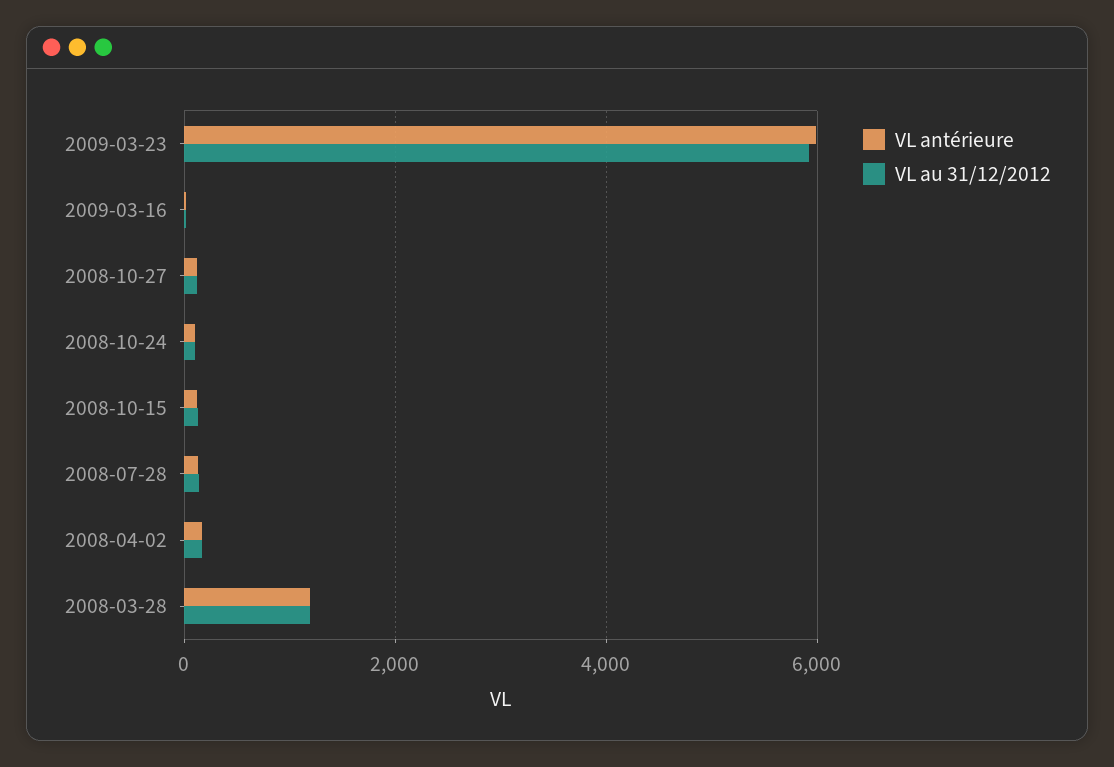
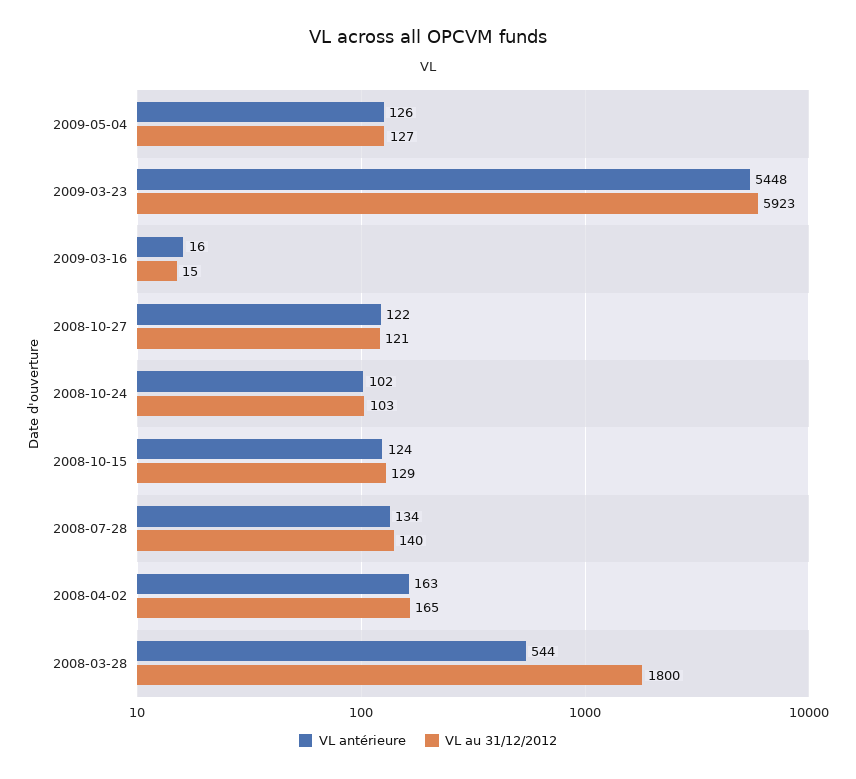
VL antérieure, 2009-03-23: 6000 -> 5448
VL antérieure, 2008-03-28: 1200 -> 544
VL au 31/12/2012, 2008-03-28: 1200 -> 1800
VL antérieure, 2009-05-04: none -> 126
VL au 31/12/2012, 2009-05-04: none -> 127

